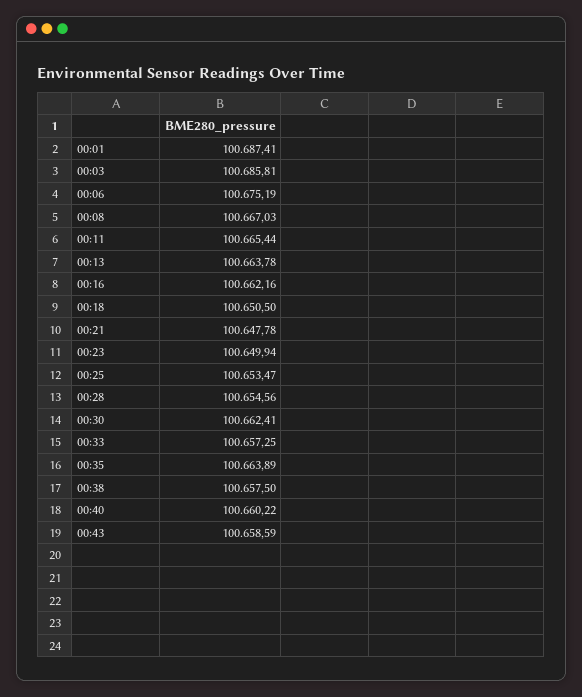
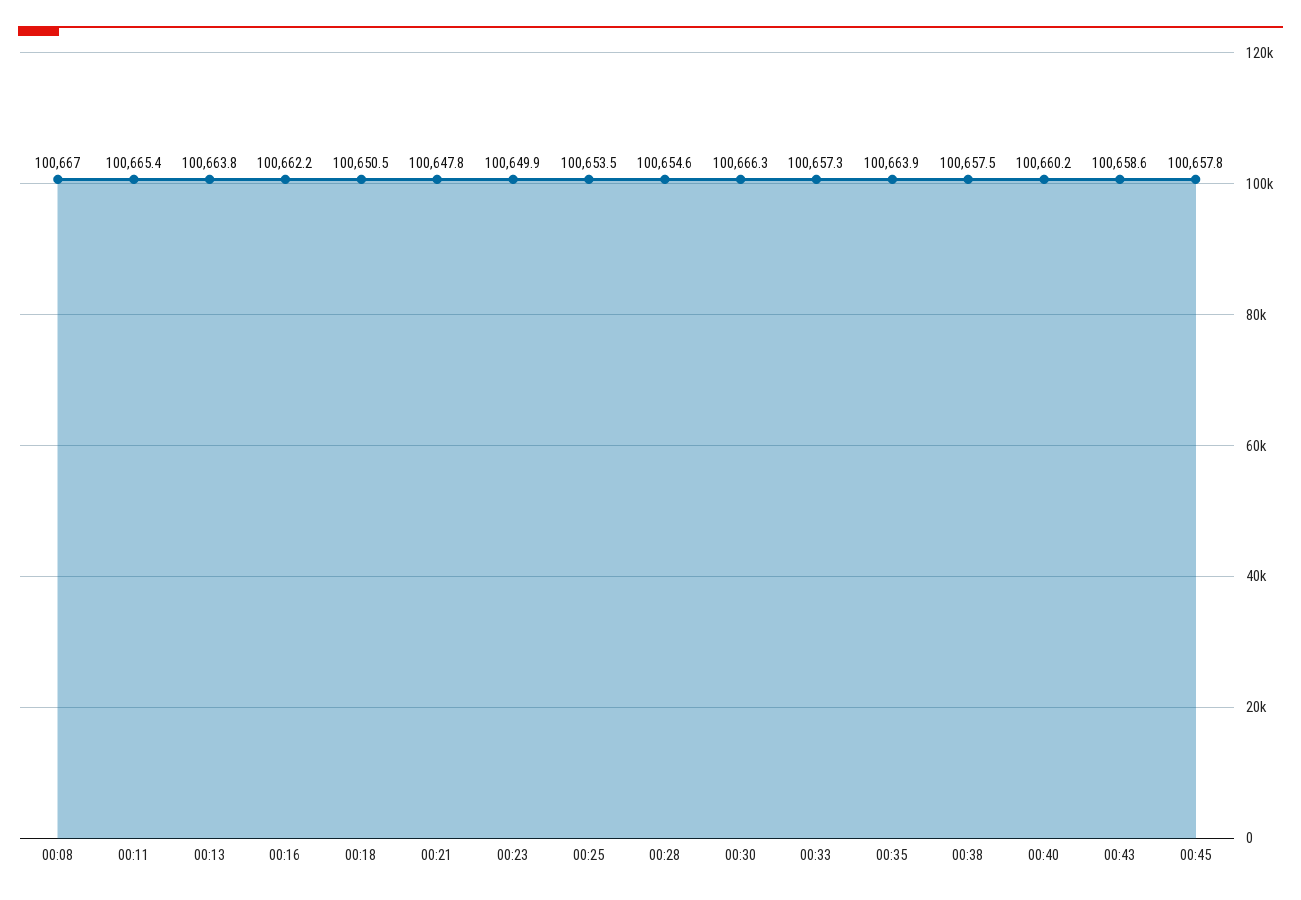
00:01: 100687.41 -> none
00:03: 100685.81 -> none
00:06: 100675.19 -> none
00:30: 100662.41 -> 100666.3
00:45: none -> 100657.8

